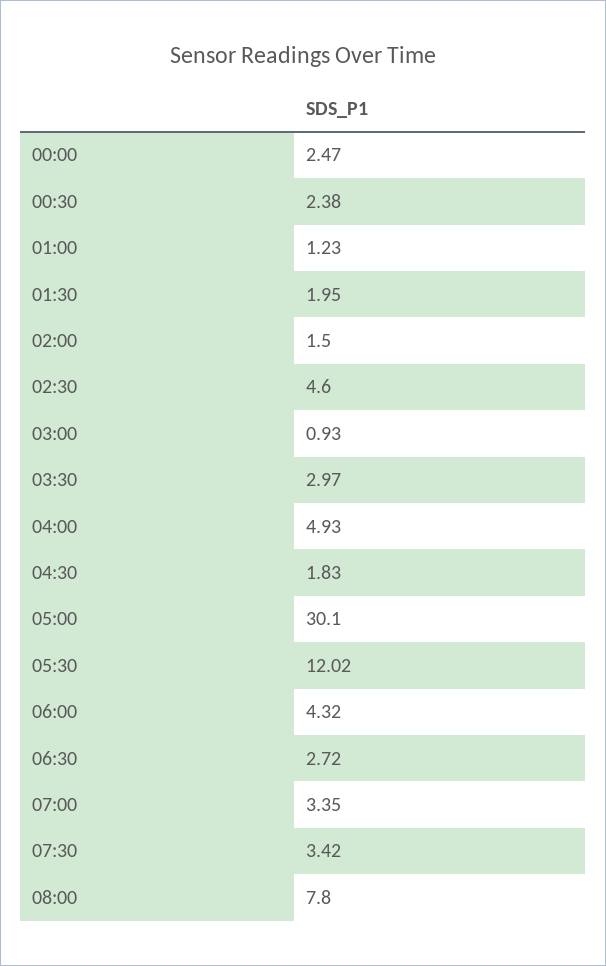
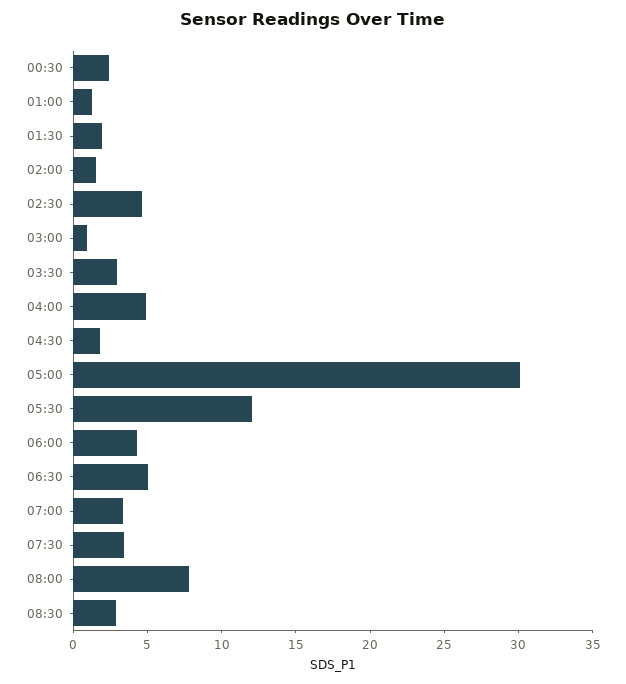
00:00: 2.47 -> none
06:30: 2.72 -> 5
08:30: none -> 3

